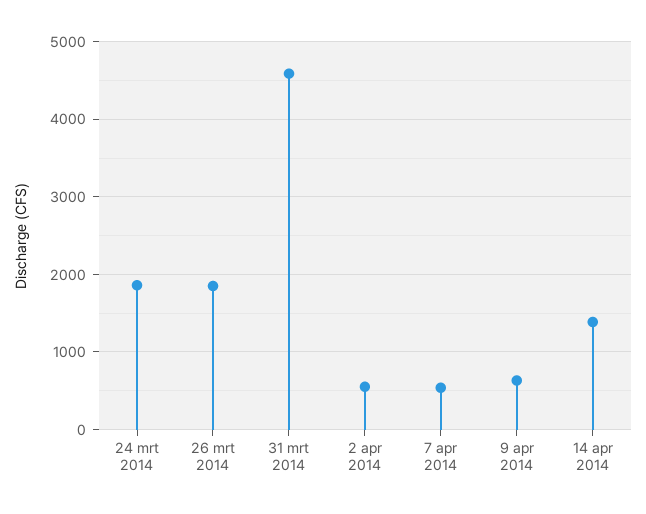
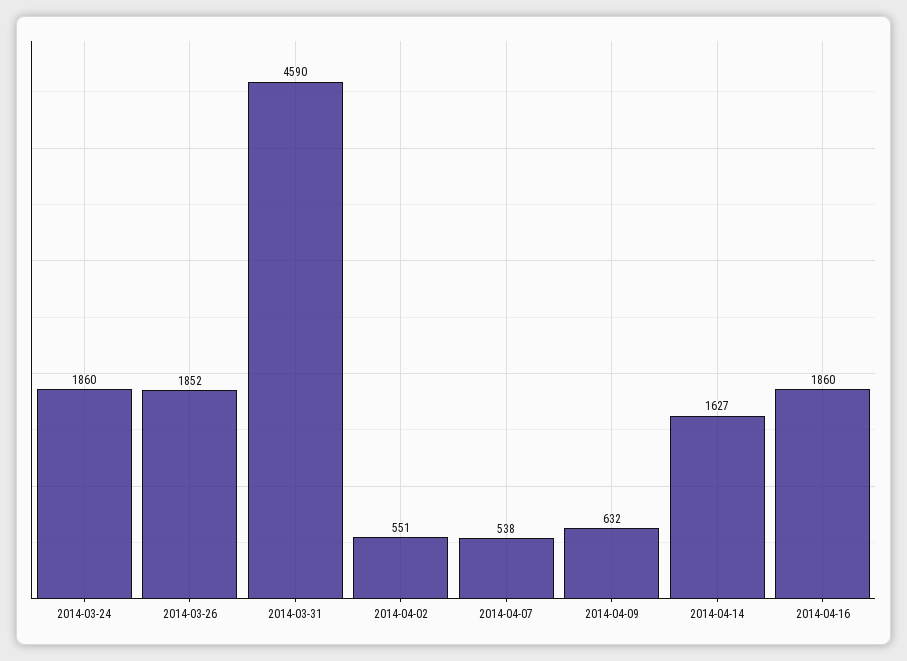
14 apr 2014: 1400 -> 1627
2014-04-16: none -> 1860

